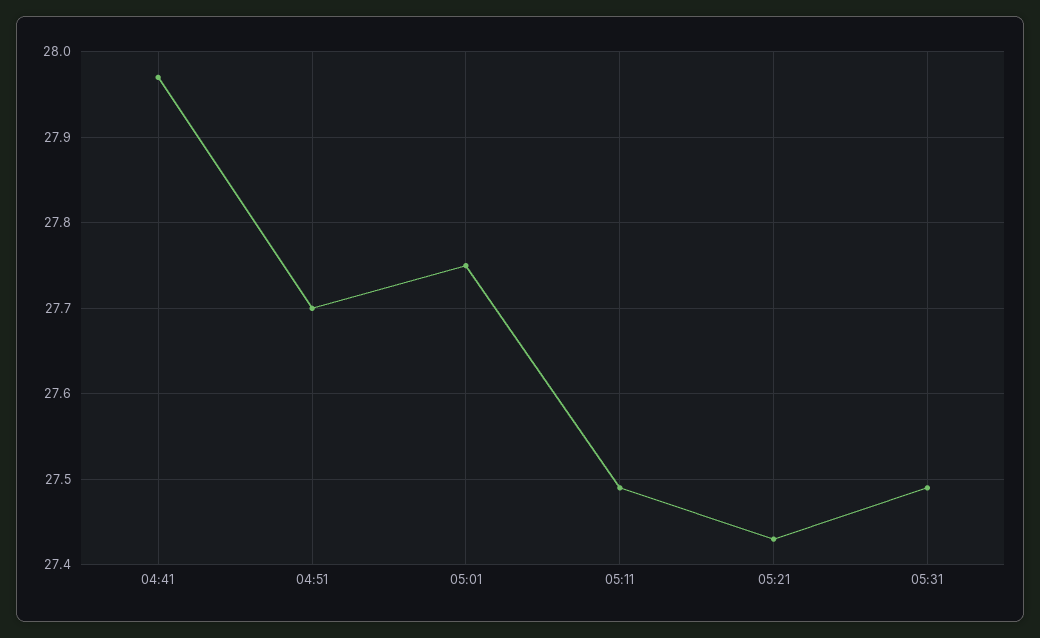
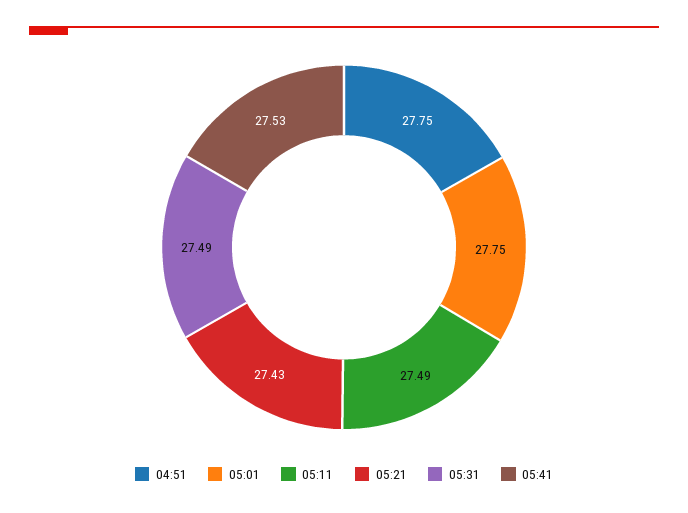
04:41: 27.97 -> none
04:51: 27.7 -> 27.75
05:41: none -> 27.53

